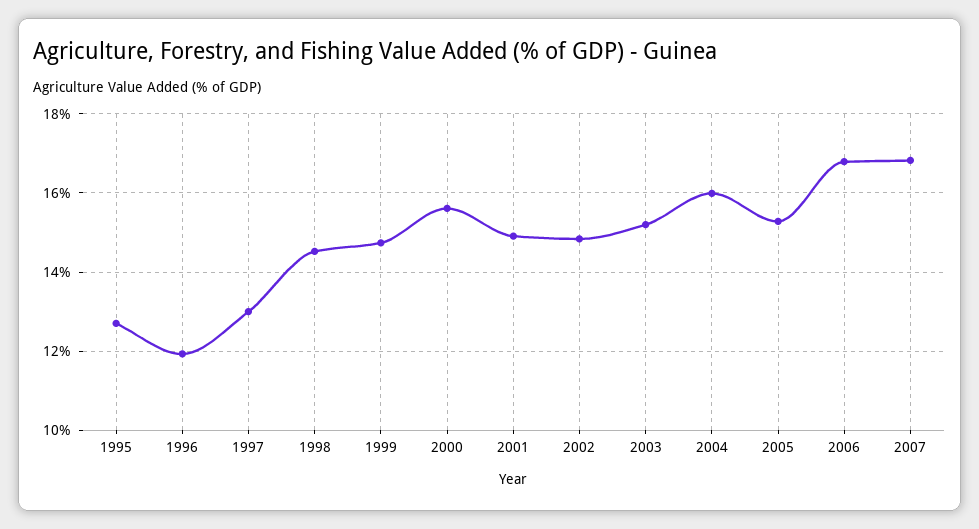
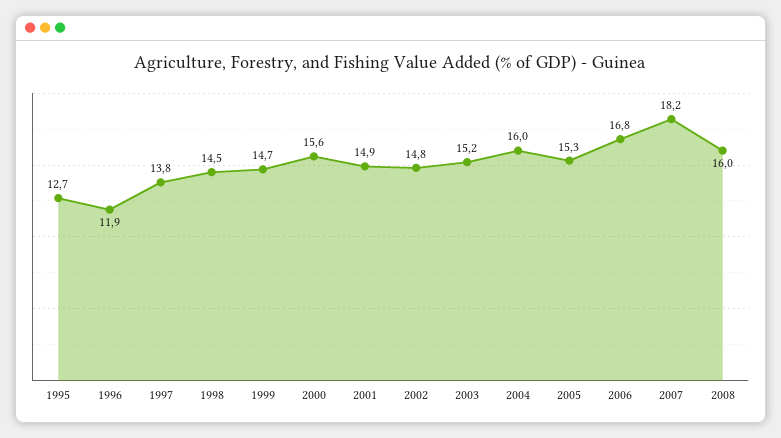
1997: 13 -> 13.8
2007: 16.8 -> 18.2
2008: none -> 16

